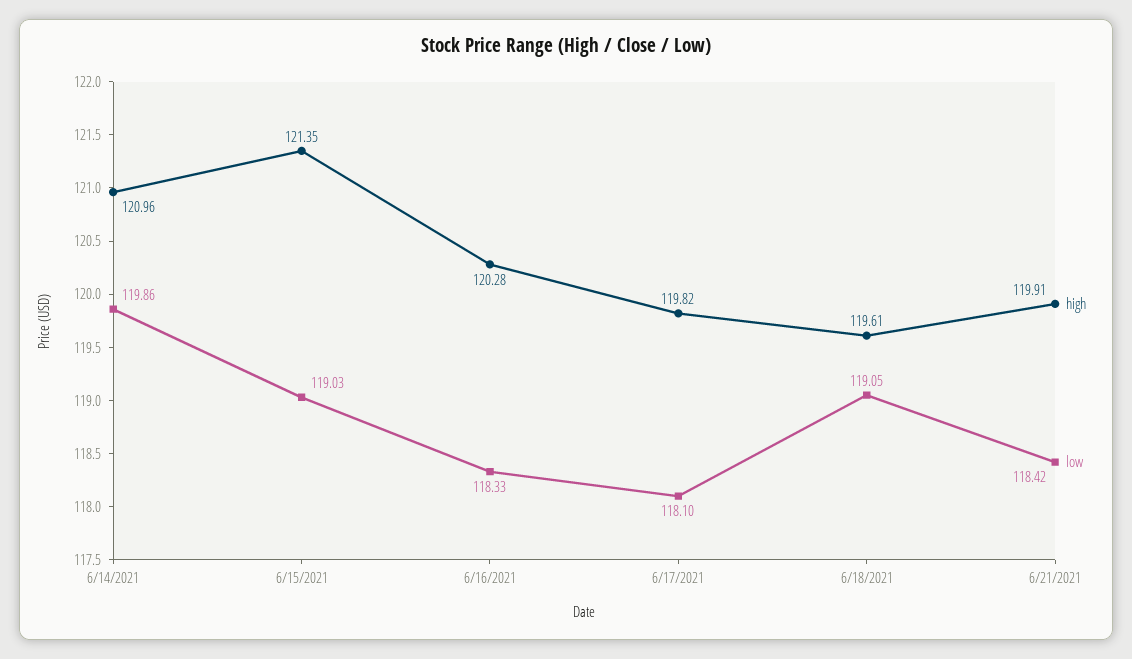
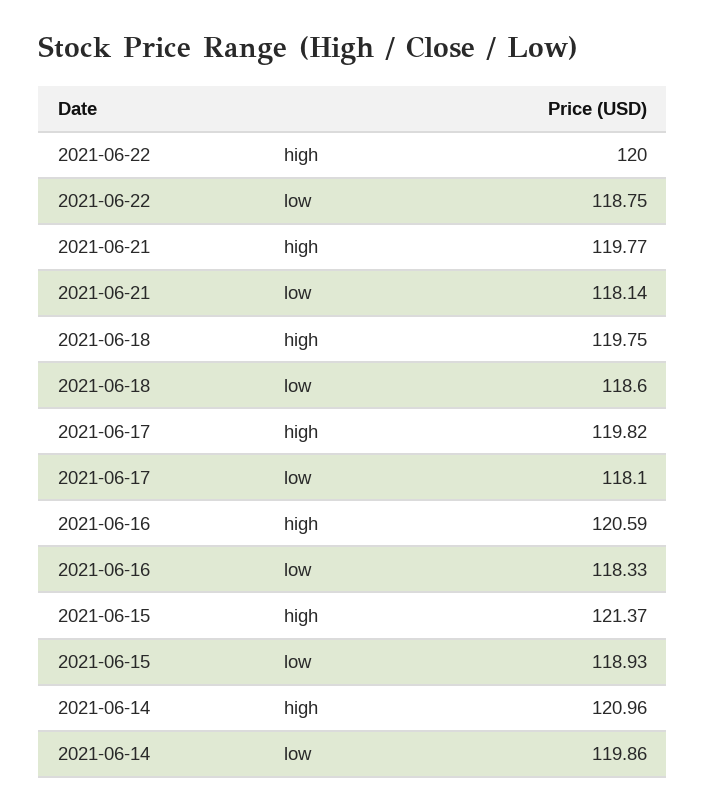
high, 6/15/2021: 121.35 -> 121.37
low, 6/15/2021: 119.03 -> 118.93
high, 6/16/2021: 120.28 -> 120.59
high, 6/18/2021: 119.61 -> 119.75
low, 6/18/2021: 119.05 -> 118.6
high, 6/21/2021: 119.91 -> 119.77
low, 6/21/2021: 118.42 -> 118.14
high, 2021-06-22: none -> 120
low, 2021-06-22: none -> 118.75

